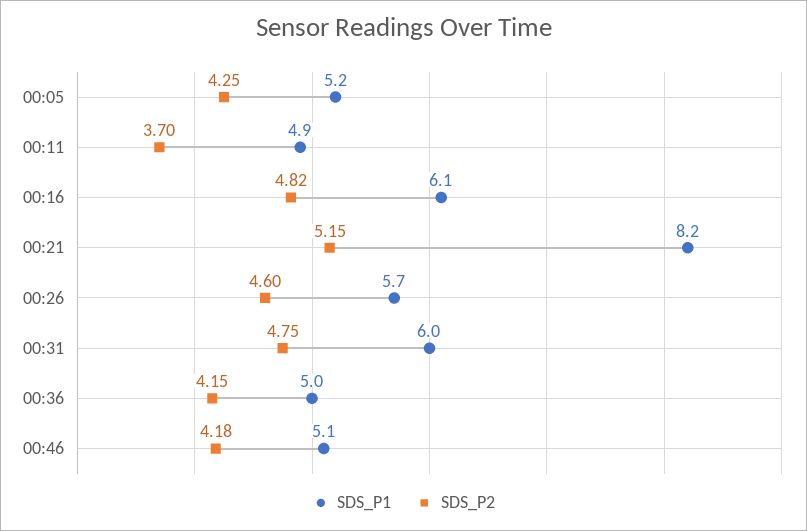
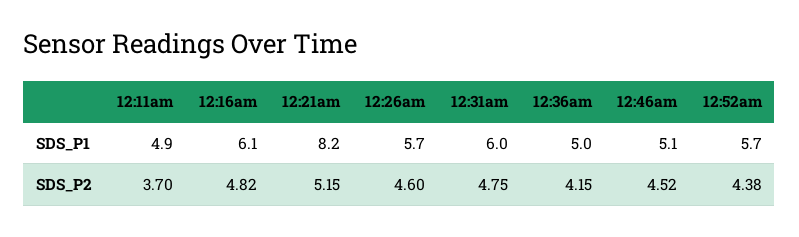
SDS_P1, 00:05: 5.2 -> none
SDS_P2, 00:05: 4.25 -> none
SDS_P2, 00:46: 4.18 -> 4.52
SDS_P1, 12:52am: none -> 5.7
SDS_P2, 12:52am: none -> 4.38

